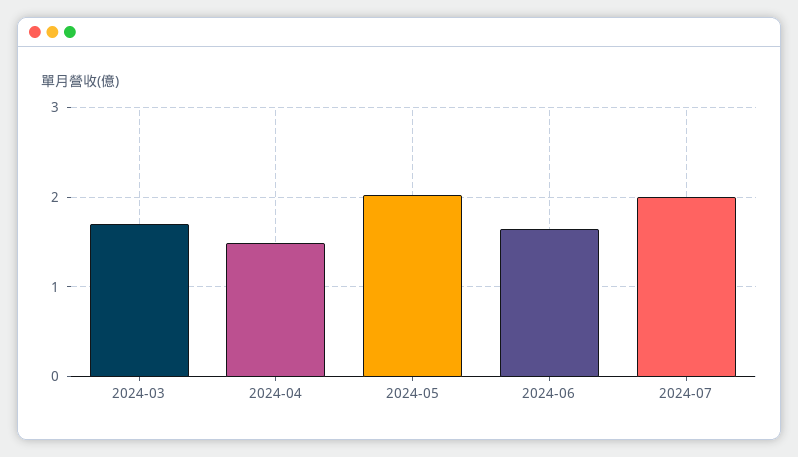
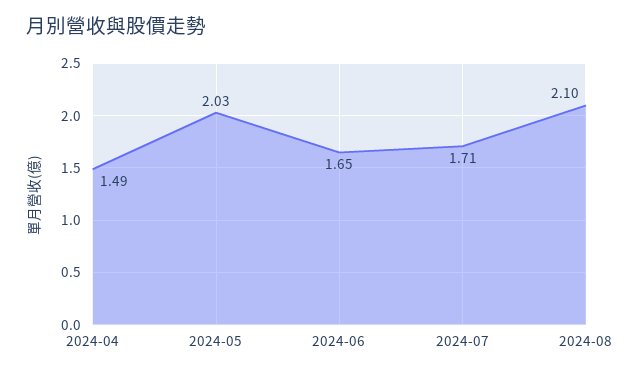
2024-03: 1.7 -> none
2024-07: 2 -> 1.71
2024-08: none -> 2.1

